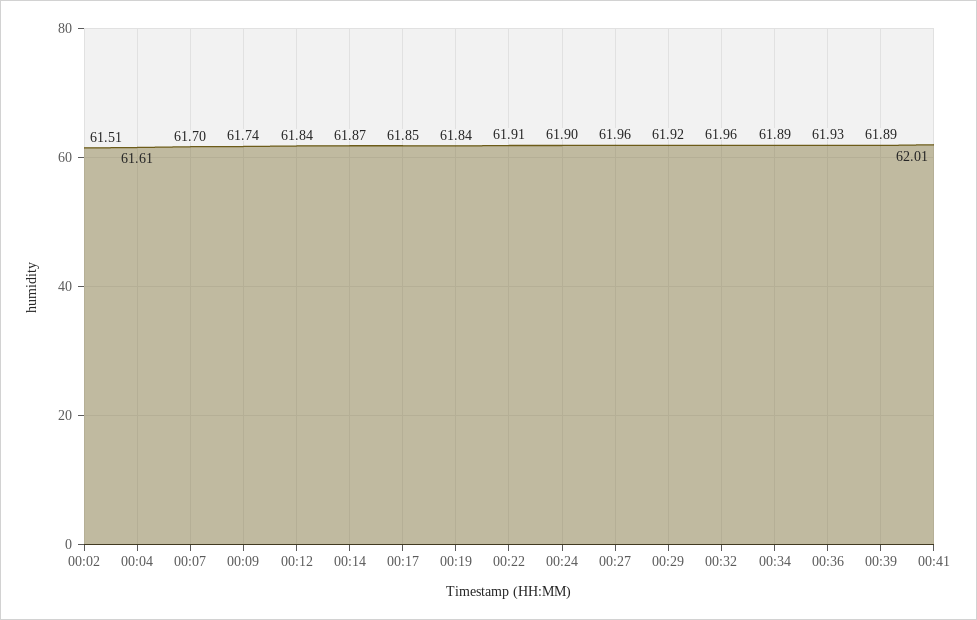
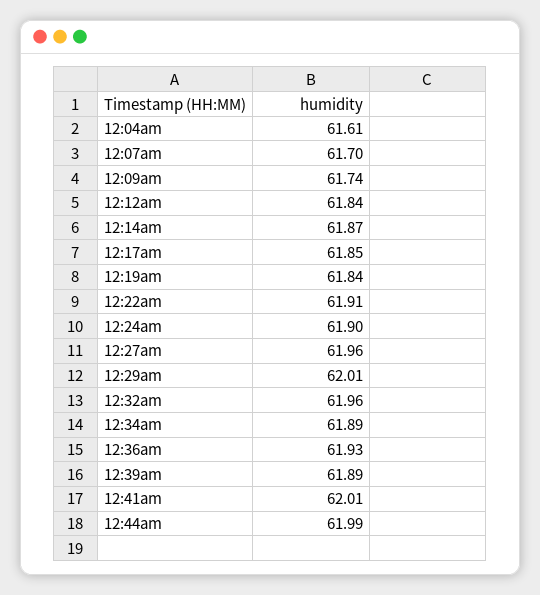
00:02: 61.51 -> none
00:29: 61.92 -> 62.01
12:44am: none -> 61.99

